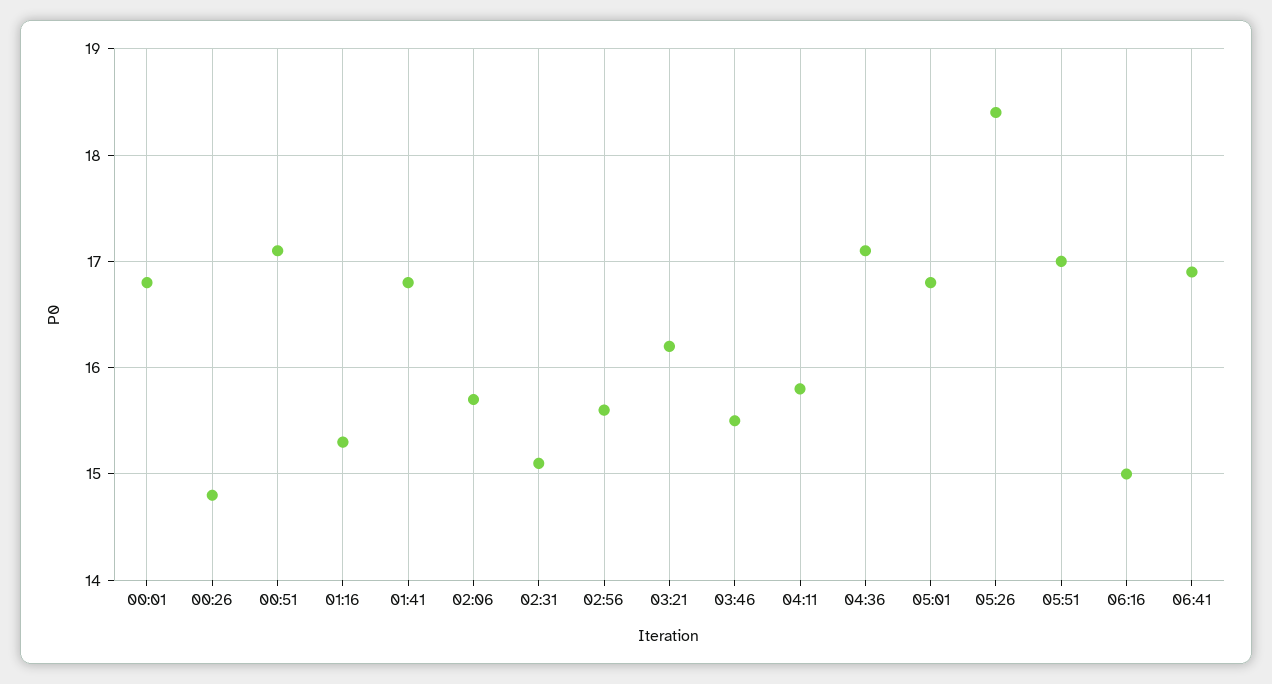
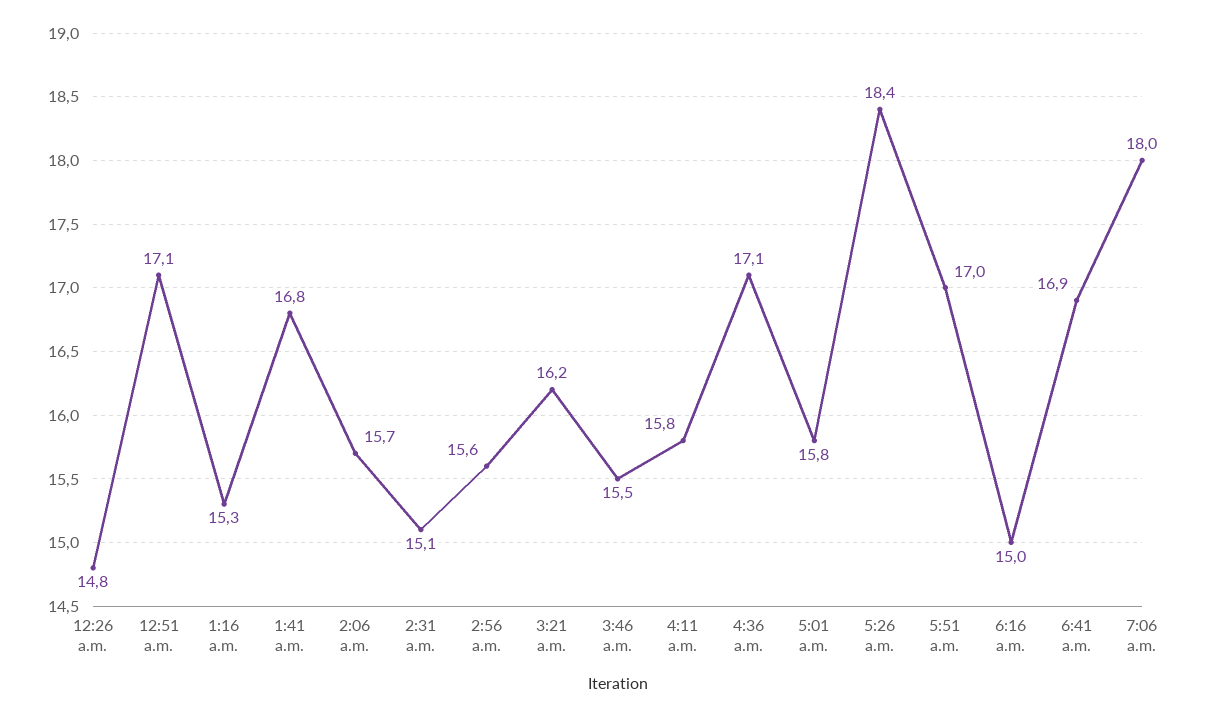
00:01: 16.8 -> none
05:01: 16.8 -> 15.8
7:06 a.m.: none -> 18

